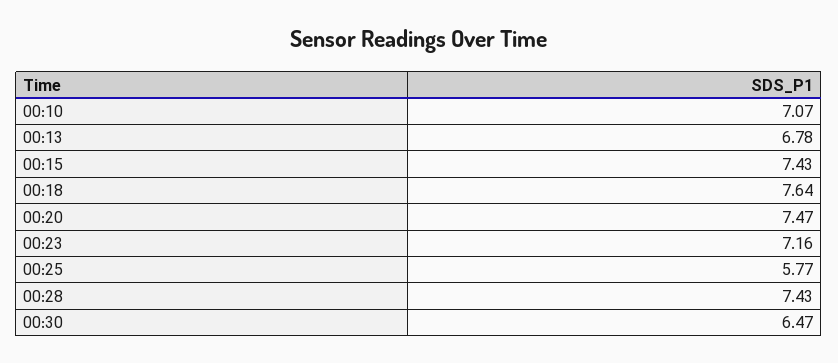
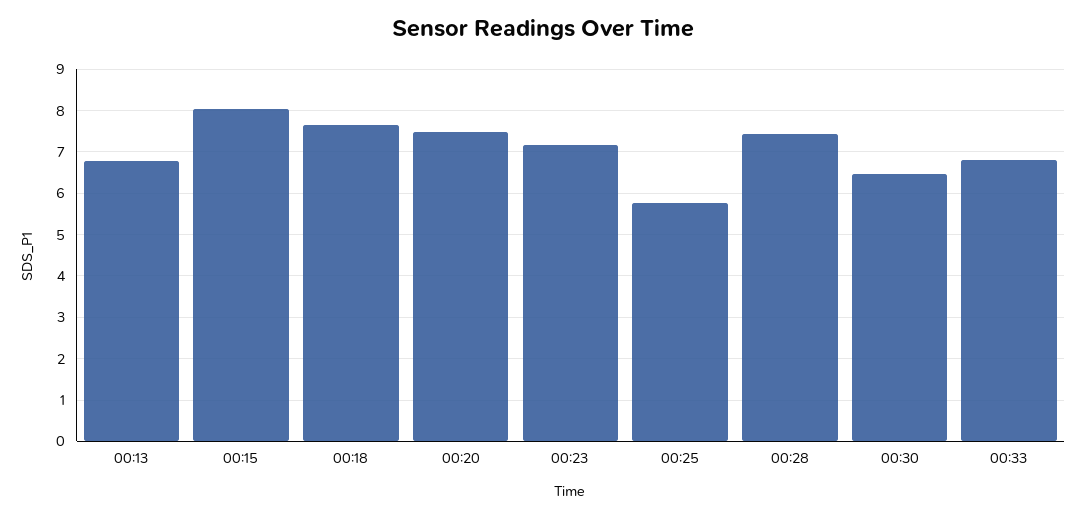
00:10: 7.07 -> none
00:15: 7.43 -> 8
00:33: none -> 6.8

